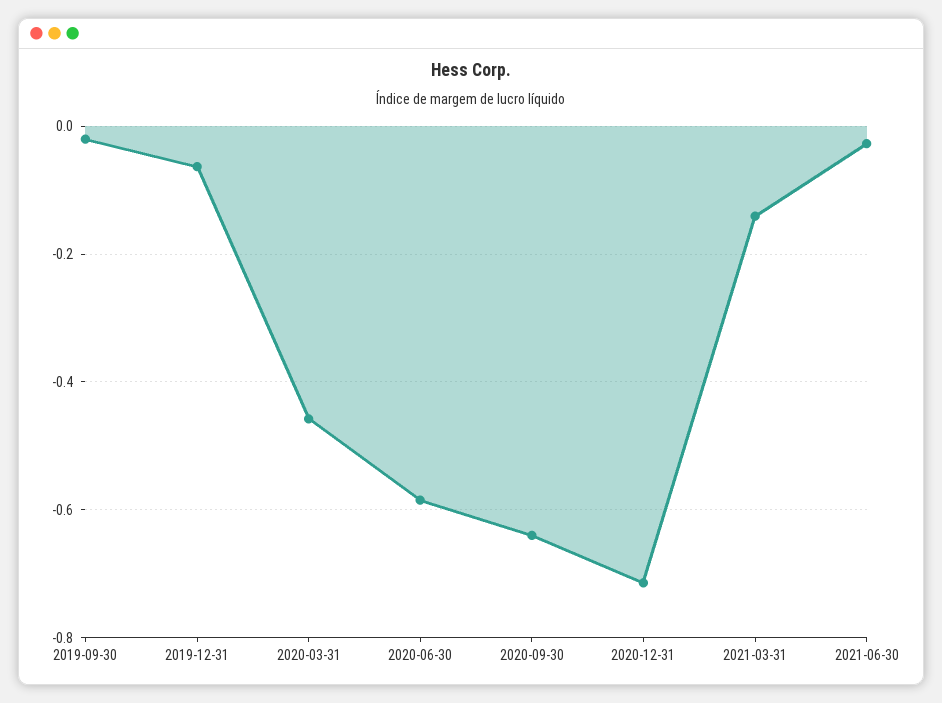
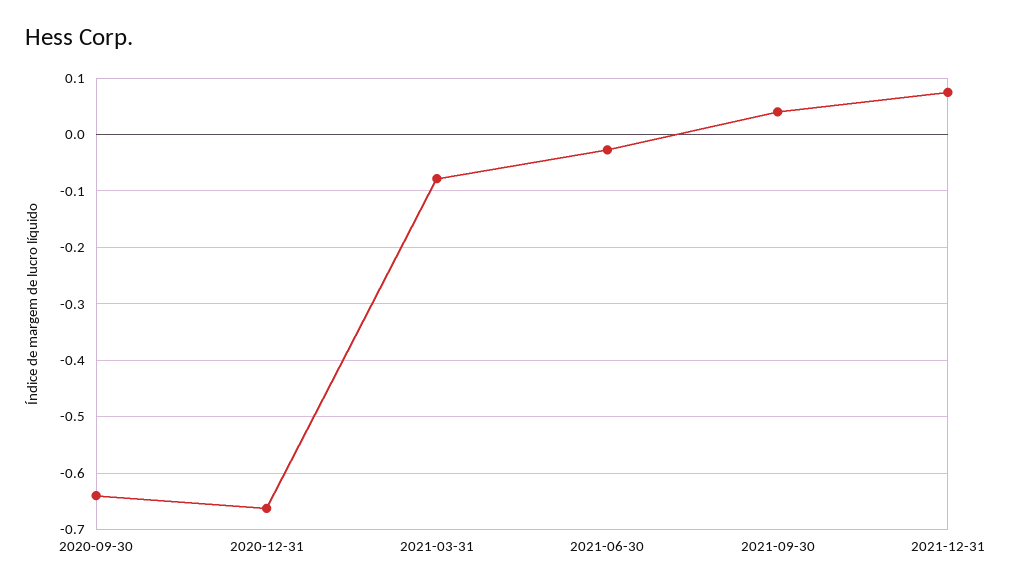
2019-09-30: -0.02 -> none
2019-12-31: -0.06 -> none
2020-03-31: -0.46 -> none
2020-06-30: -0.58 -> none
2020-12-31: -0.72 -> -0.66
2021-03-31: -0.14 -> -0.08
2021-09-30: none -> 0.04
2021-12-31: none -> 0.08

